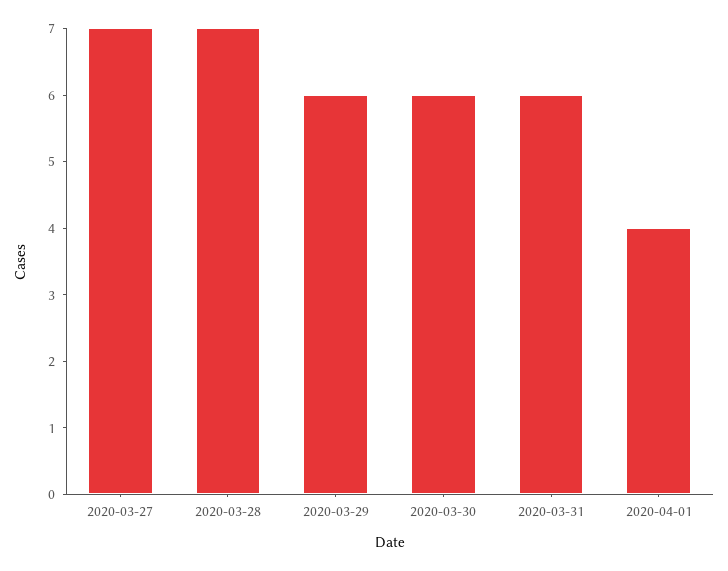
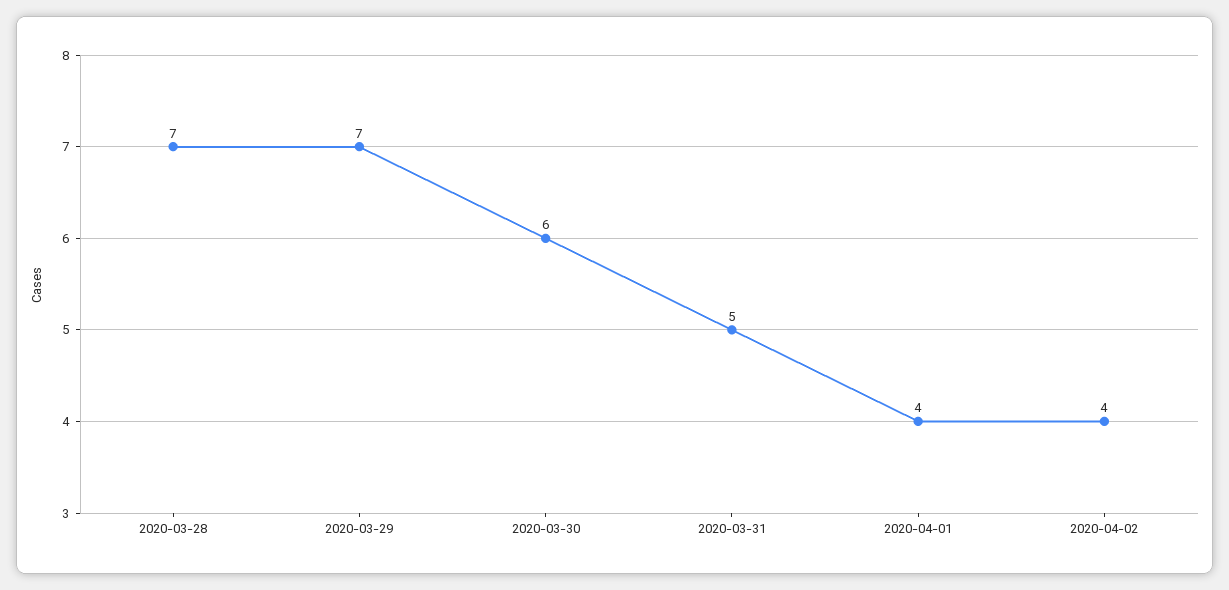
2020-03-27: 7 -> none
2020-03-29: 6 -> 7
2020-03-31: 6 -> 5
2020-04-02: none -> 4

